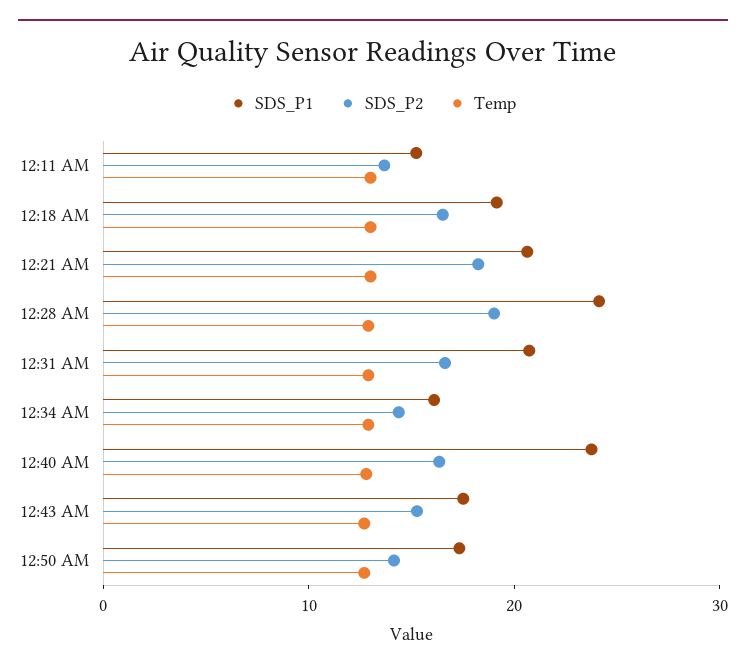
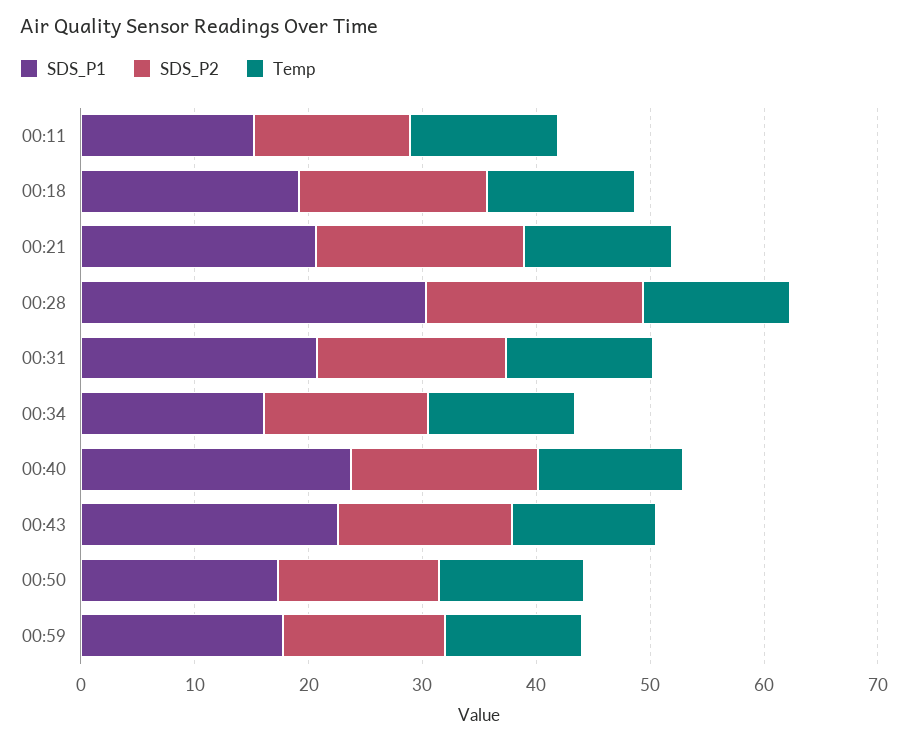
SDS_P1, 12:28 AM: 24 -> 30
SDS_P1, 12:43 AM: 18 -> 22
SDS_P1, 00:59: none -> 18
SDS_P2, 00:59: none -> 14
Temp, 00:59: none -> 12

